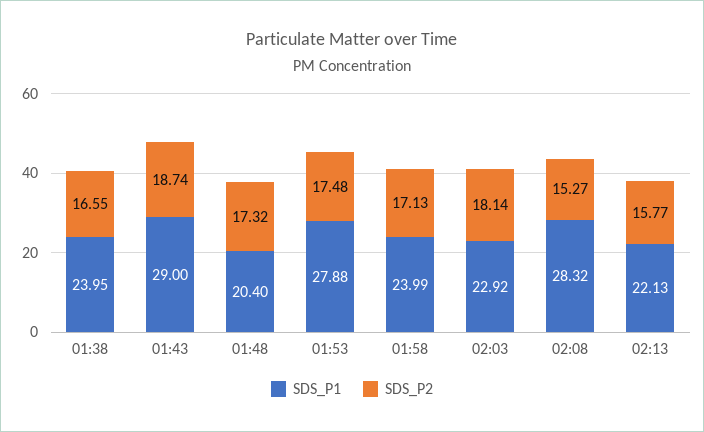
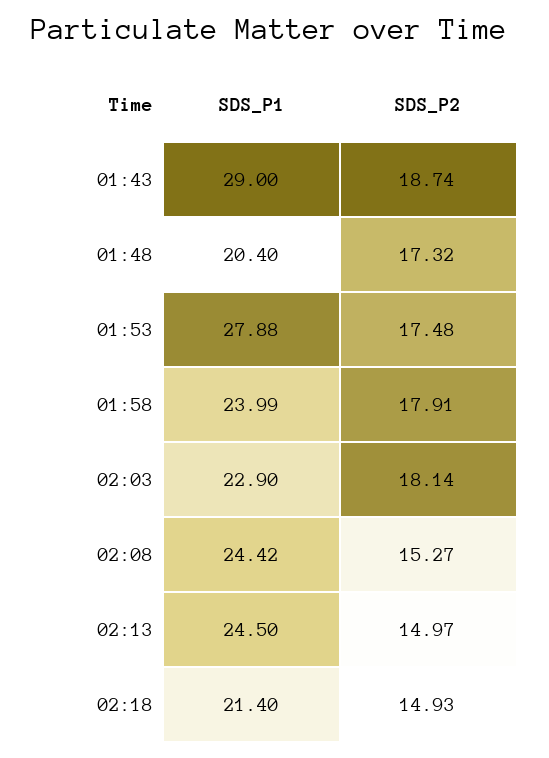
SDS_P1, 01:38: 23.95 -> none
SDS_P2, 01:38: 16.55 -> none
SDS_P2, 01:58: 17.13 -> 17.91
SDS_P1, 02:03: 22.92 -> 22.9
SDS_P1, 02:08: 28.32 -> 24.42
SDS_P1, 02:13: 22.13 -> 24.5
SDS_P2, 02:13: 15.77 -> 14.97
SDS_P1, 02:18: none -> 21.4
SDS_P2, 02:18: none -> 14.93

